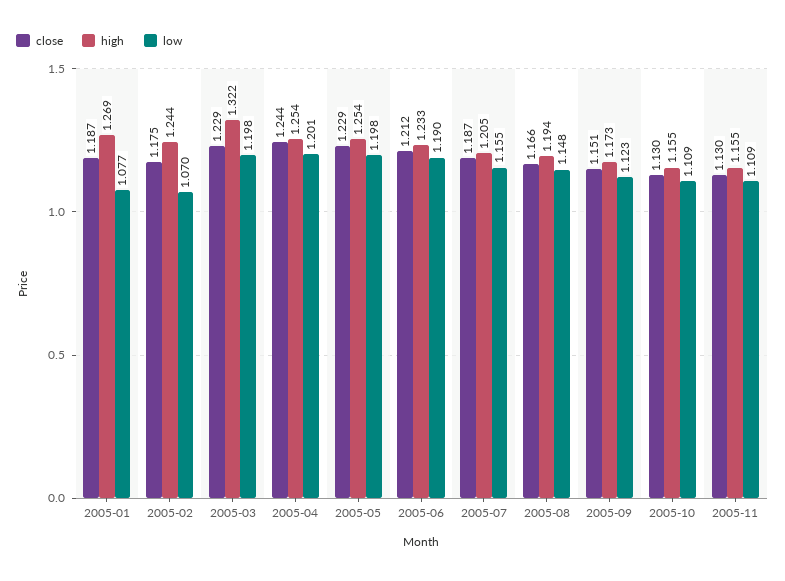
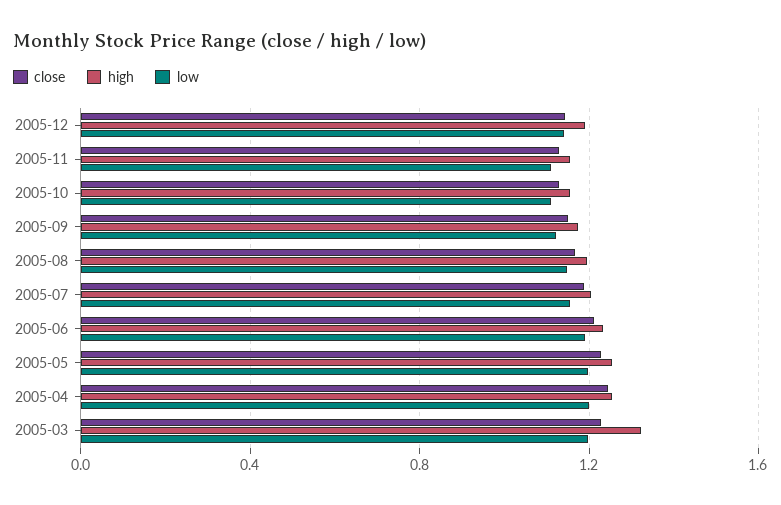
close, 2005-01: 1.187 -> none
high, 2005-01: 1.269 -> none
low, 2005-01: 1.077 -> none
close, 2005-02: 1.175 -> none
high, 2005-02: 1.244 -> none
low, 2005-02: 1.07 -> none
close, 2005-12: none -> 1.15
high, 2005-12: none -> 1.2
low, 2005-12: none -> 1.15

